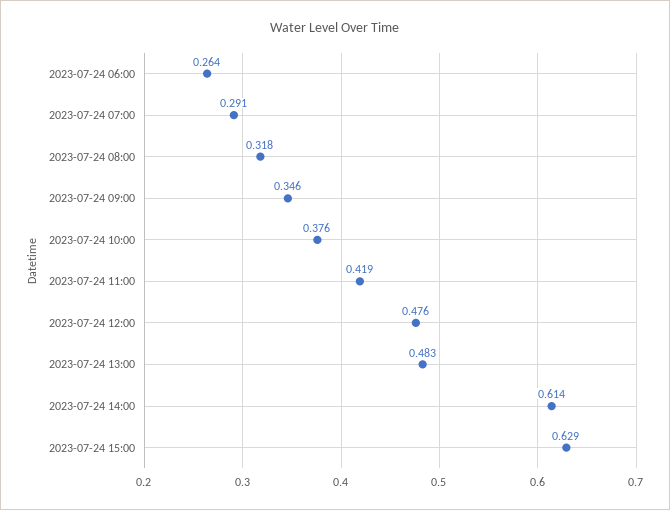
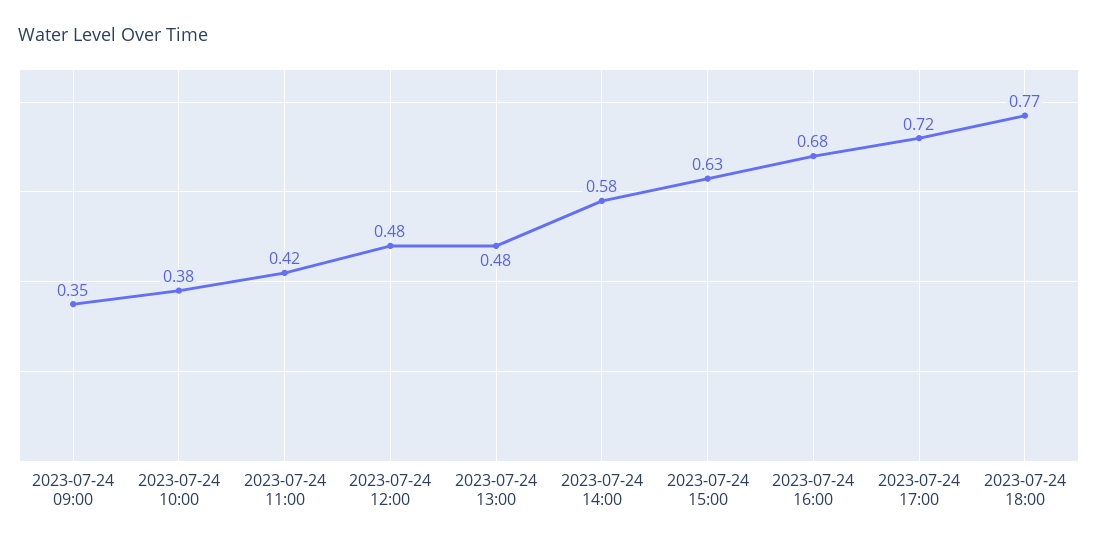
2023-07-24 06:00: 0.264 -> none
2023-07-24 07:00: 0.291 -> none
2023-07-24 08:00: 0.318 -> none
2023-07-24 14:00: 0.614 -> 0.58
2023-07-24 16:00: none -> 0.68
2023-07-24 17:00: none -> 0.72
2023-07-24 18:00: none -> 0.77

